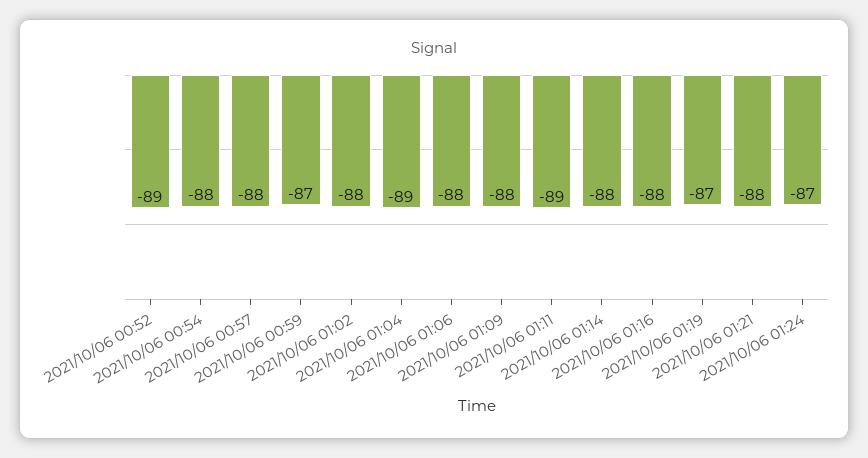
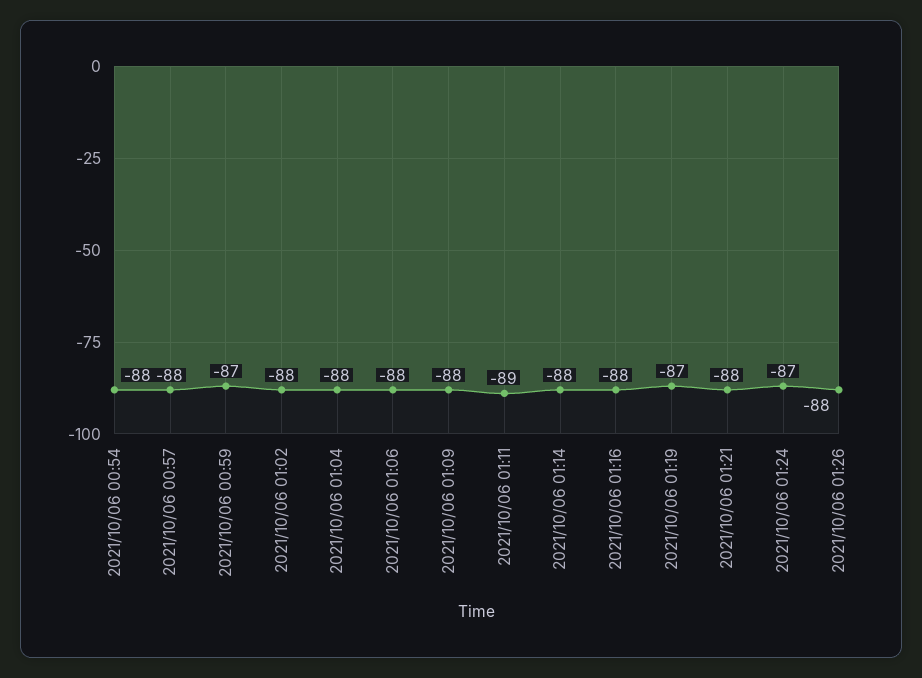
2021/10/06 00:52: -89 -> none
2021/10/06 01:04: -89 -> -88
2021/10/06 01:26: none -> -88

